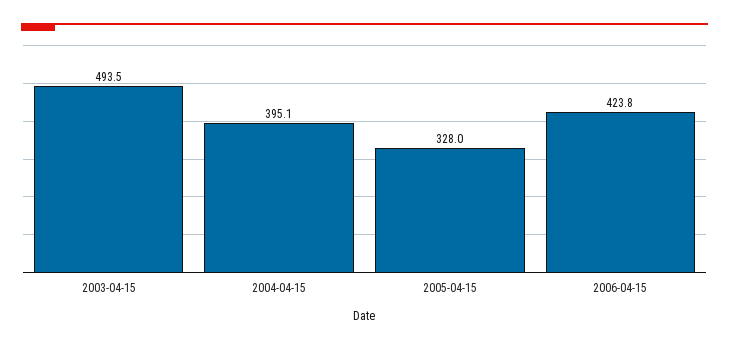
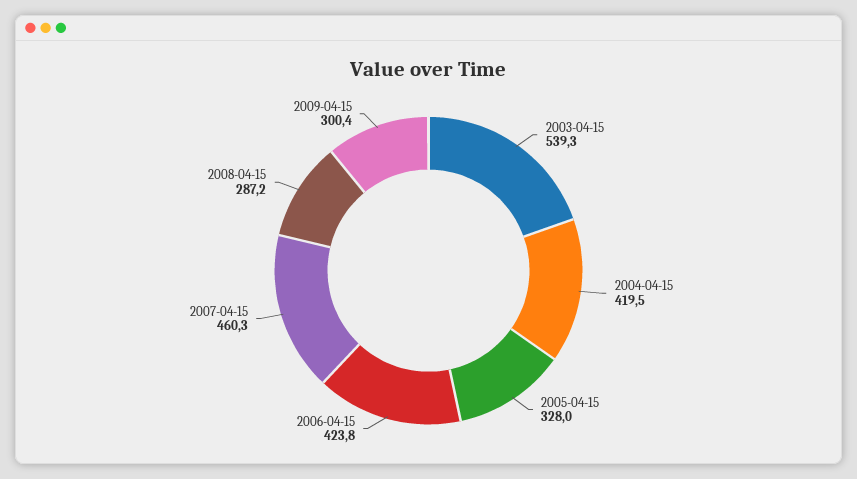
2003-04-15: 493.5 -> 539.3
2004-04-15: 395.1 -> 419.5
2007-04-15: none -> 460.3
2008-04-15: none -> 287.2
2009-04-15: none -> 300.4

